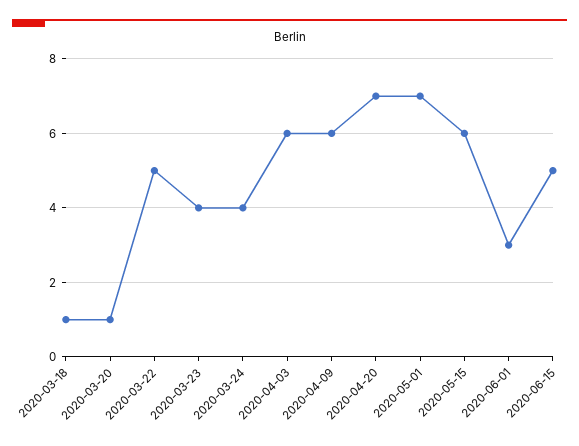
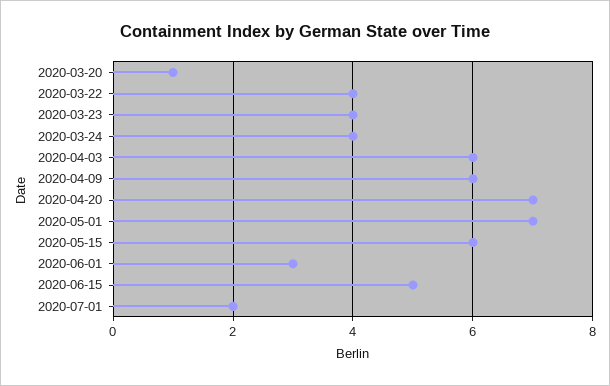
2020-03-18: 1 -> none
2020-03-22: 5 -> 4
2020-07-01: none -> 2

